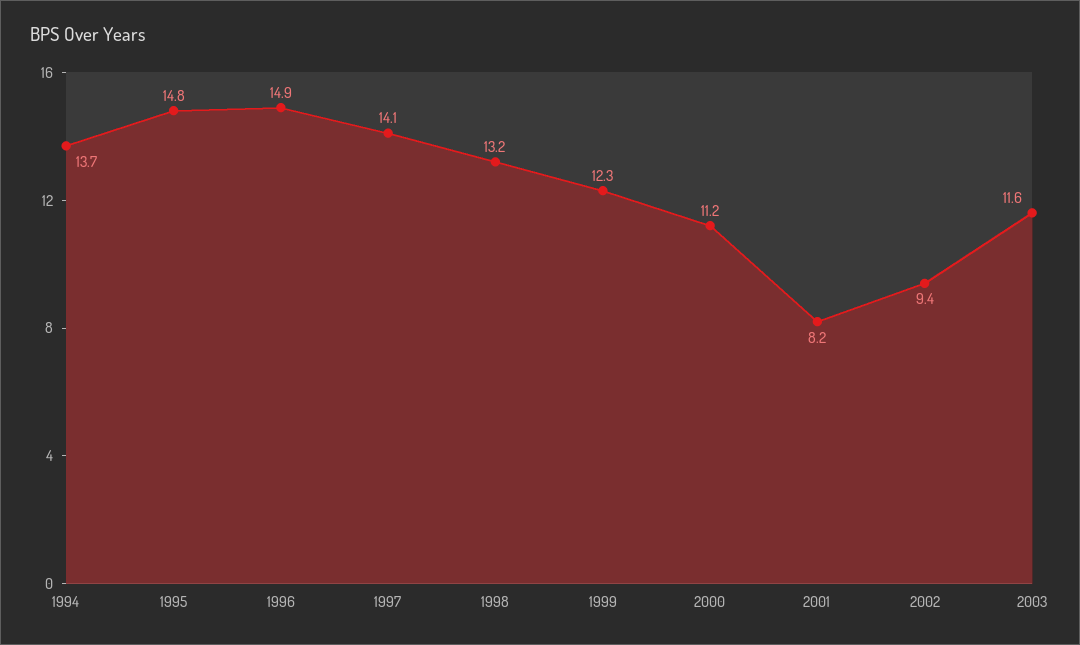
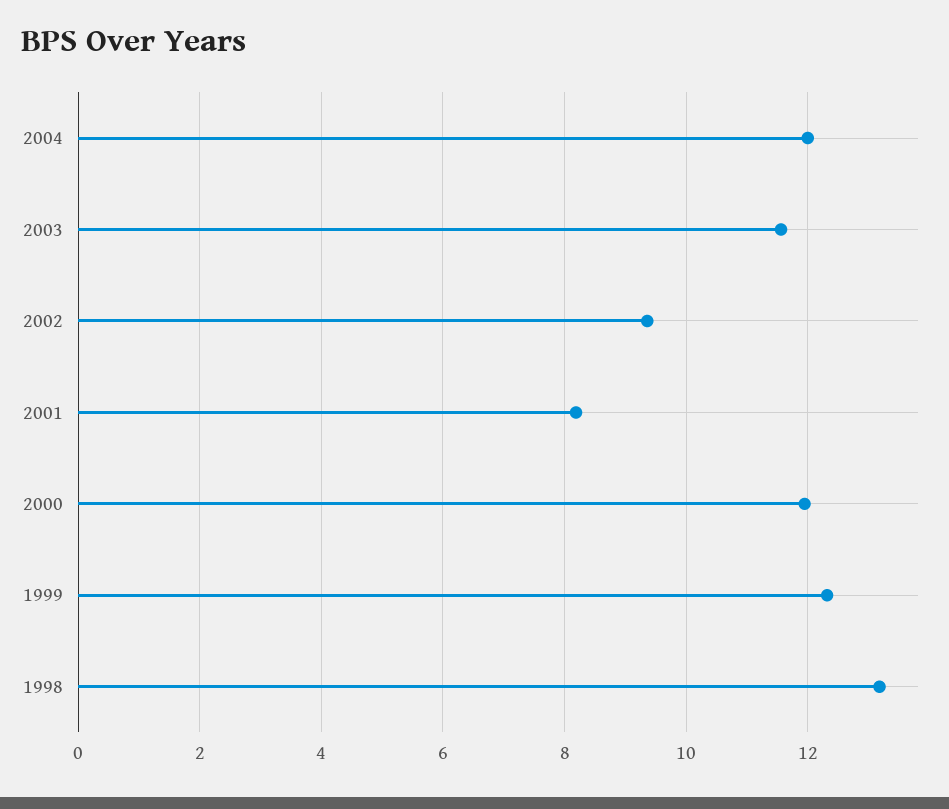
1994: 13.7 -> none
1995: 14.8 -> none
1996: 14.9 -> none
1997: 14.1 -> none
2000: 11.2 -> 12
2004: none -> 12

